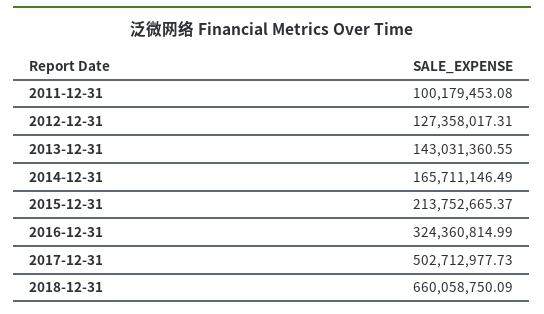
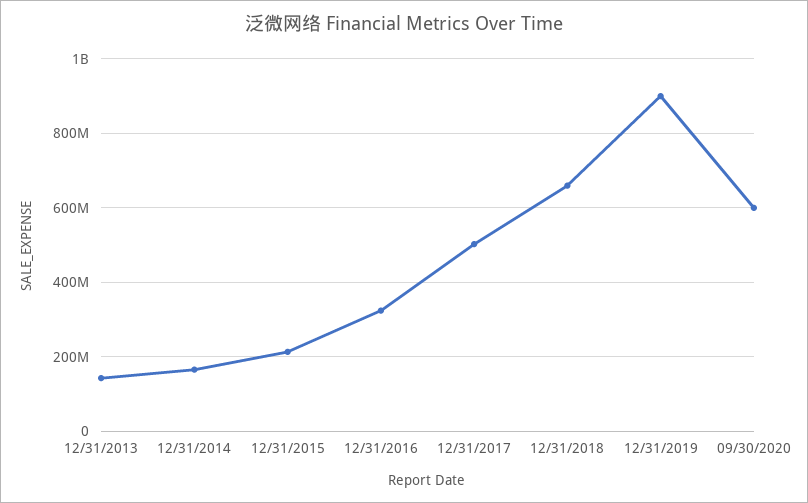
2011-12-31: 100179453.08 -> none
2012-12-31: 127358017.31 -> none
12/31/2019: none -> 900000000
09/30/2020: none -> 600000000

